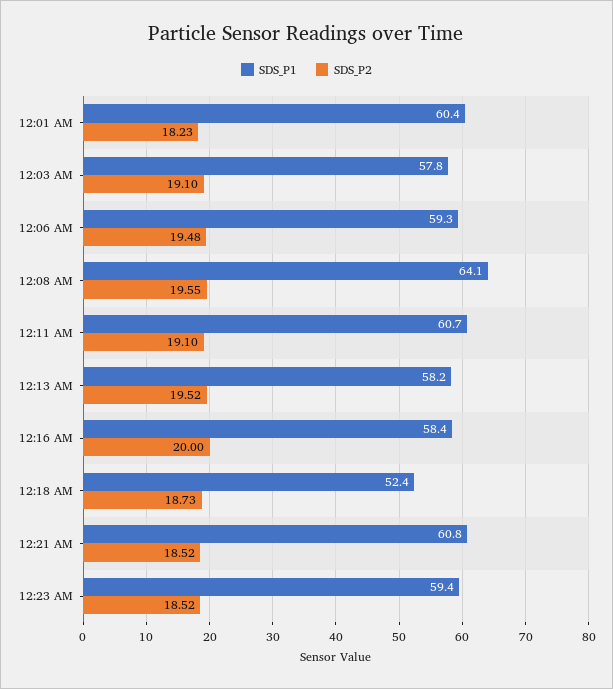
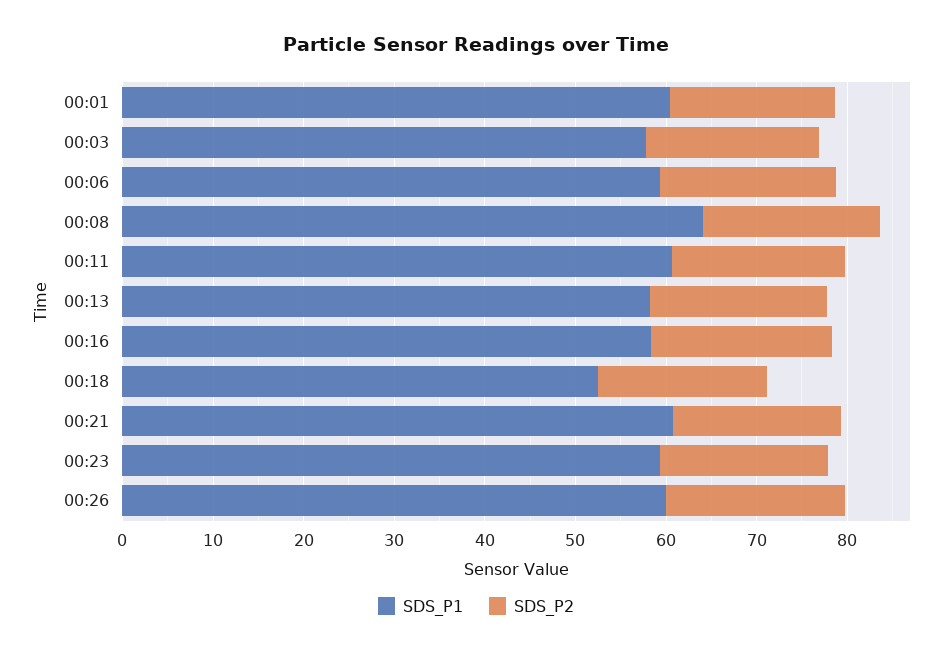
SDS_P1, 00:26: none -> 60
SDS_P2, 00:26: none -> 20

